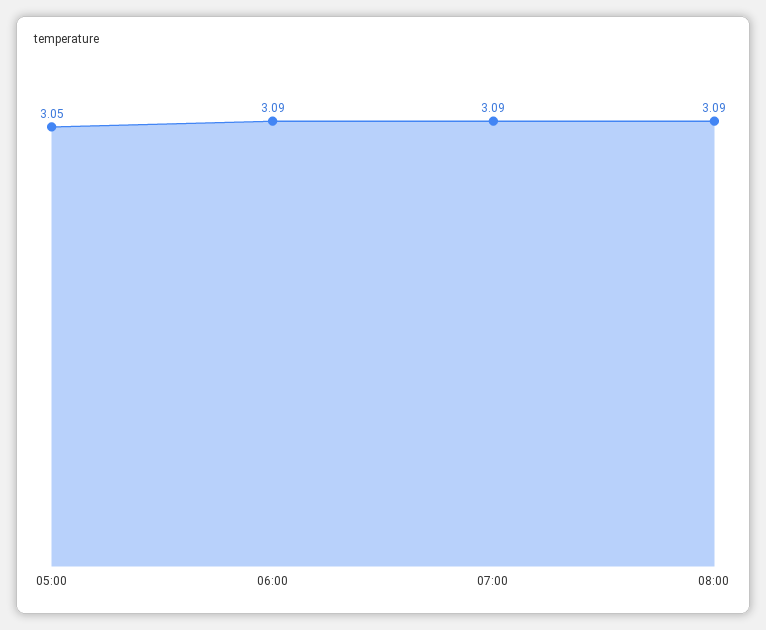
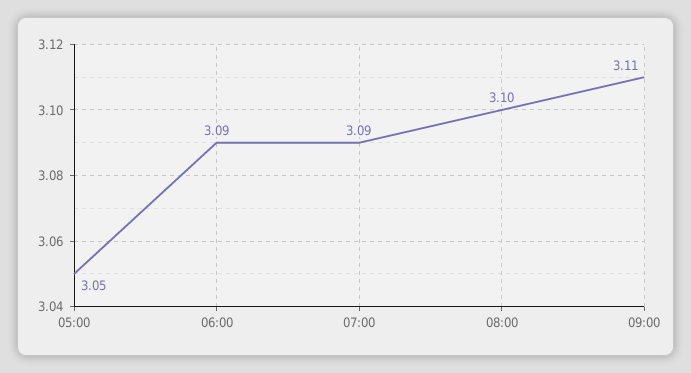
08:00: 3.09 -> 3.1
09:00: none -> 3.11

